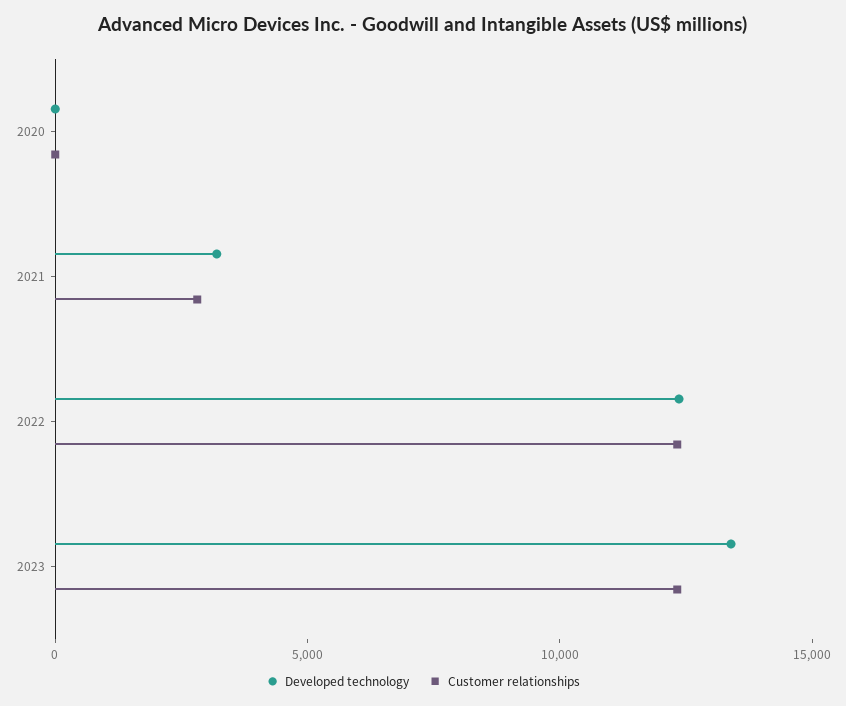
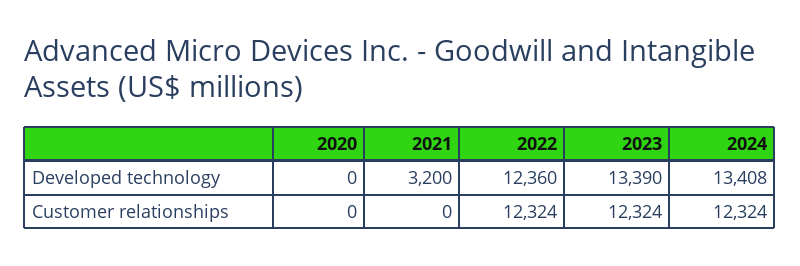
Customer relationships, 2021: 3000 -> 0
Developed technology, 2024: none -> 13408
Customer relationships, 2024: none -> 12324

